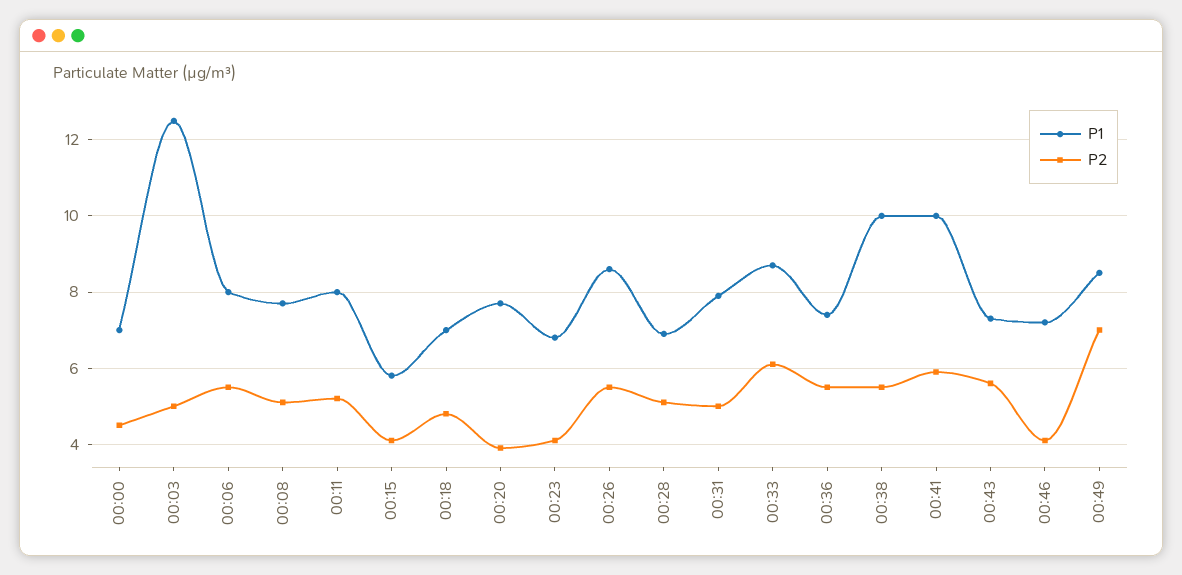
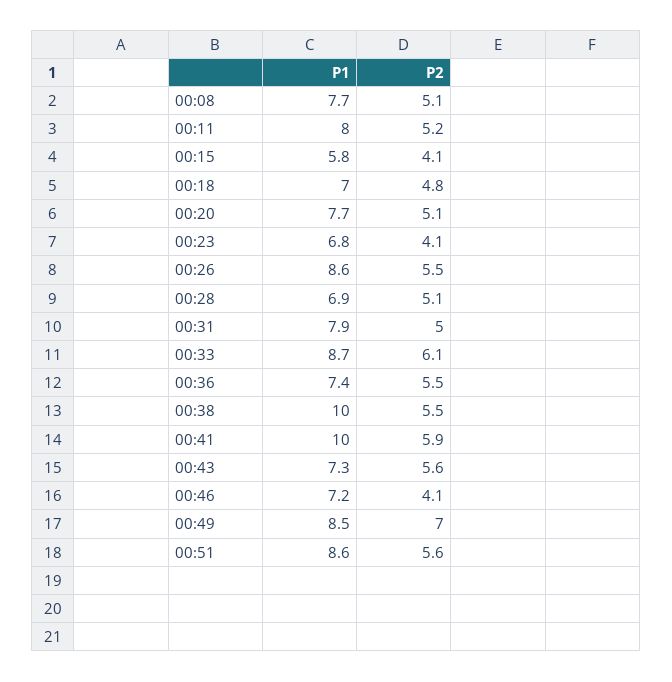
P1, 00:00: 7 -> none
P2, 00:00: 4.5 -> none
P1, 00:03: 12.5 -> none
P2, 00:03: 5 -> none
P1, 00:06: 8 -> none
P2, 00:06: 5.5 -> none
P2, 00:20: 4 -> 5.1
P1, 00:51: none -> 8.6
P2, 00:51: none -> 5.6

